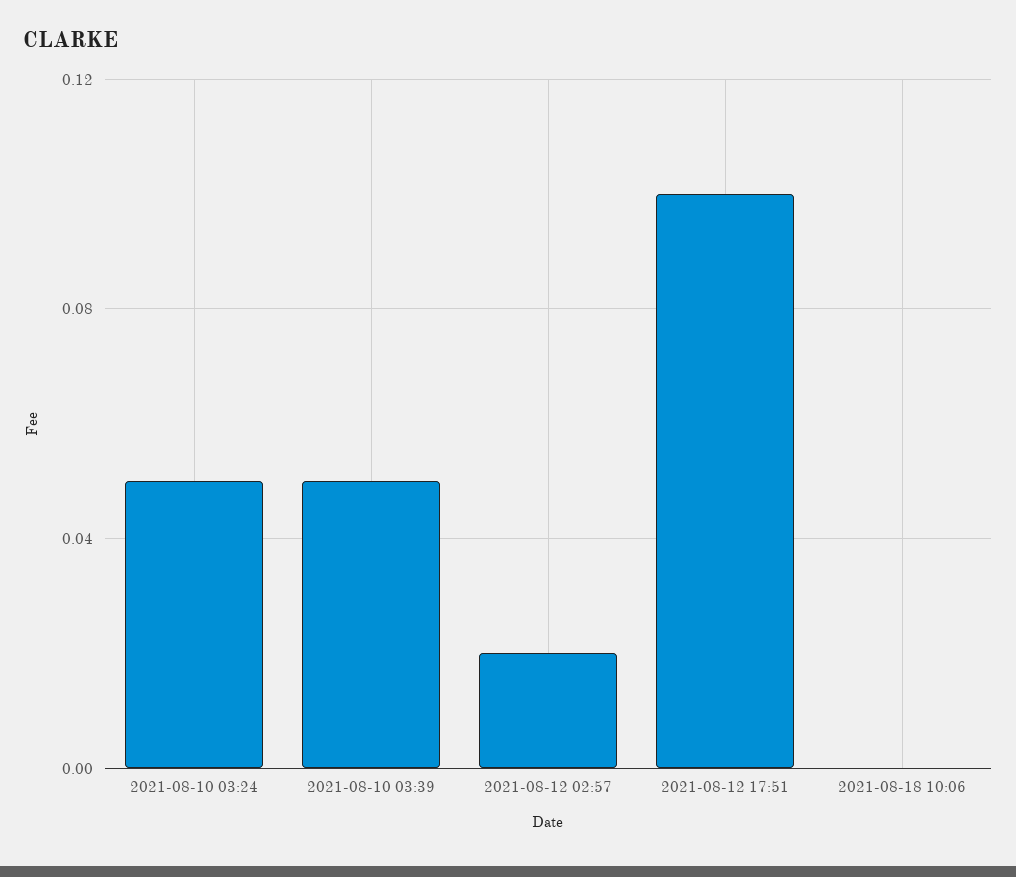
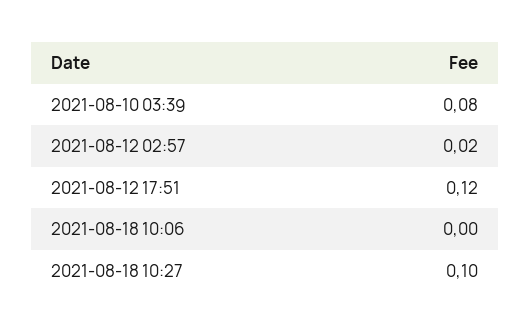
2021-08-10 03:24: 0.05 -> none
2021-08-10 03:39: 0.05 -> 0.08
2021-08-12 17:51: 0.1 -> 0.12
2021-08-18 10:27: none -> 0.1

